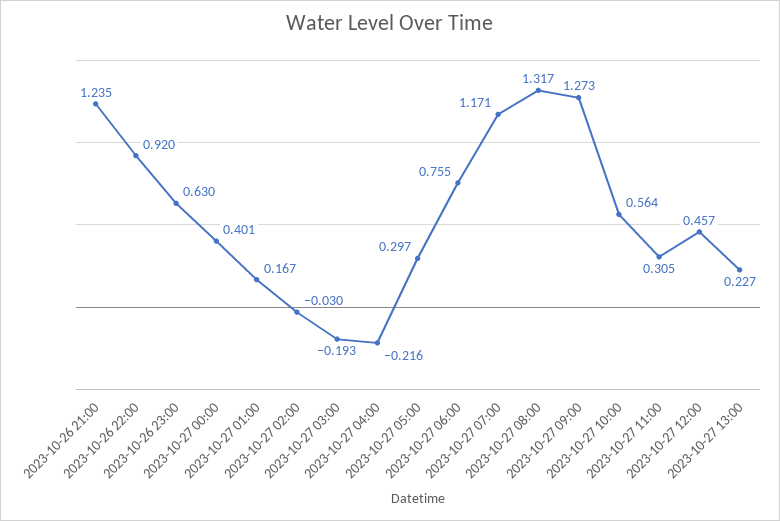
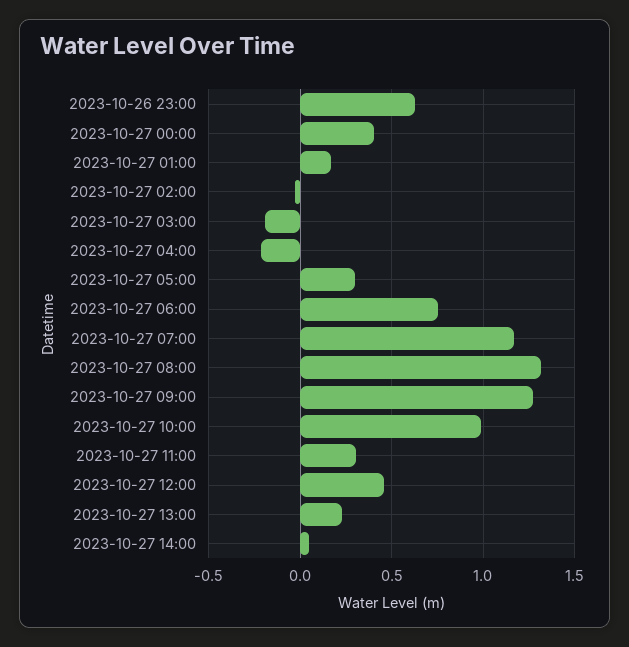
2023-10-26 21:00: 1.235 -> none
2023-10-26 22:00: 0.92 -> none
2023-10-27 10:00: 0.564 -> 1
2023-10-27 14:00: none -> 0.05

